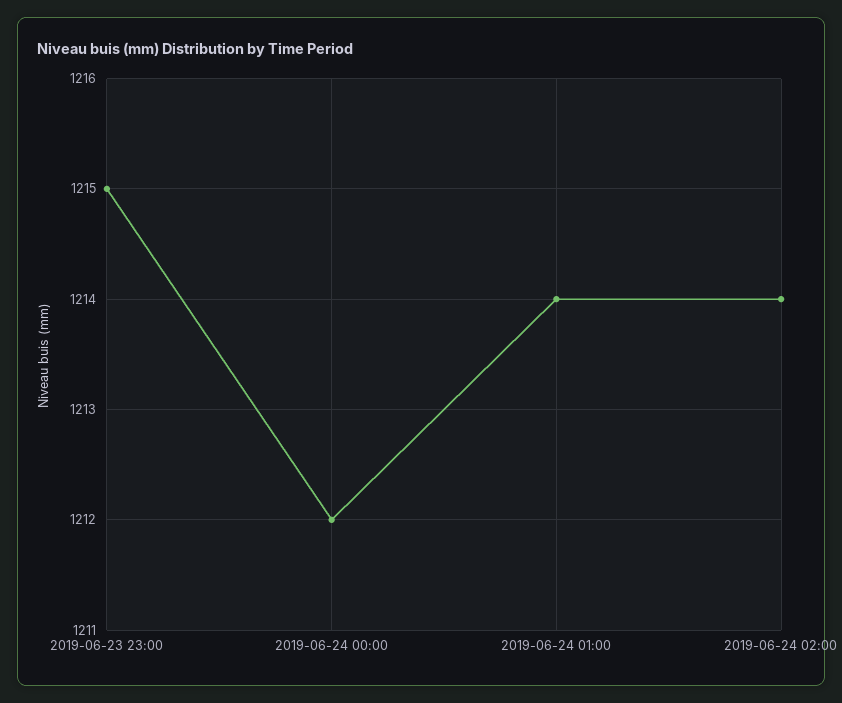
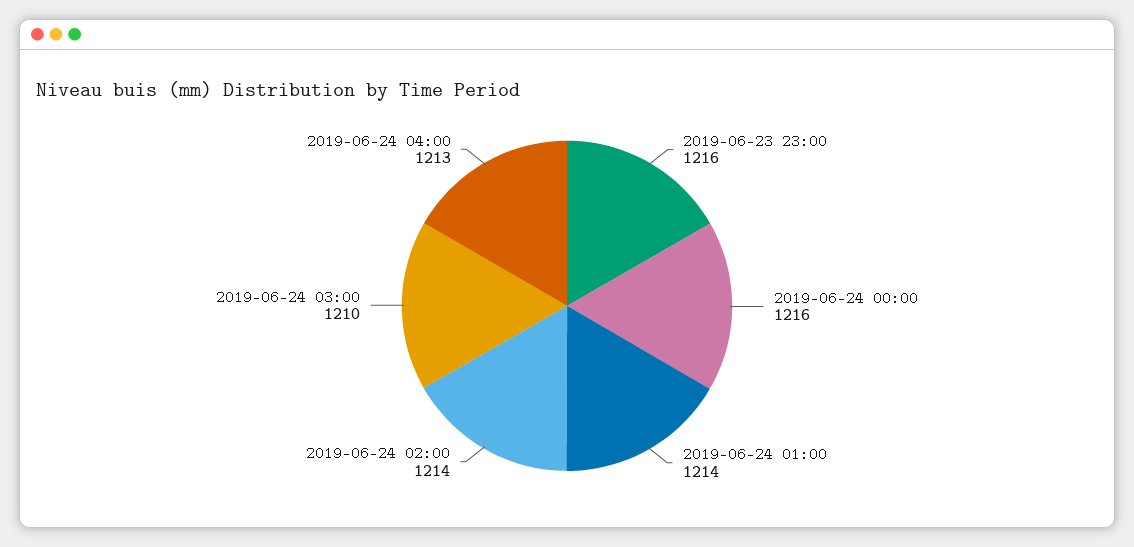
2019-06-23 23:00: 1215 -> 1216
2019-06-24 00:00: 1212 -> 1216
2019-06-24 03:00: none -> 1210
2019-06-24 04:00: none -> 1213

